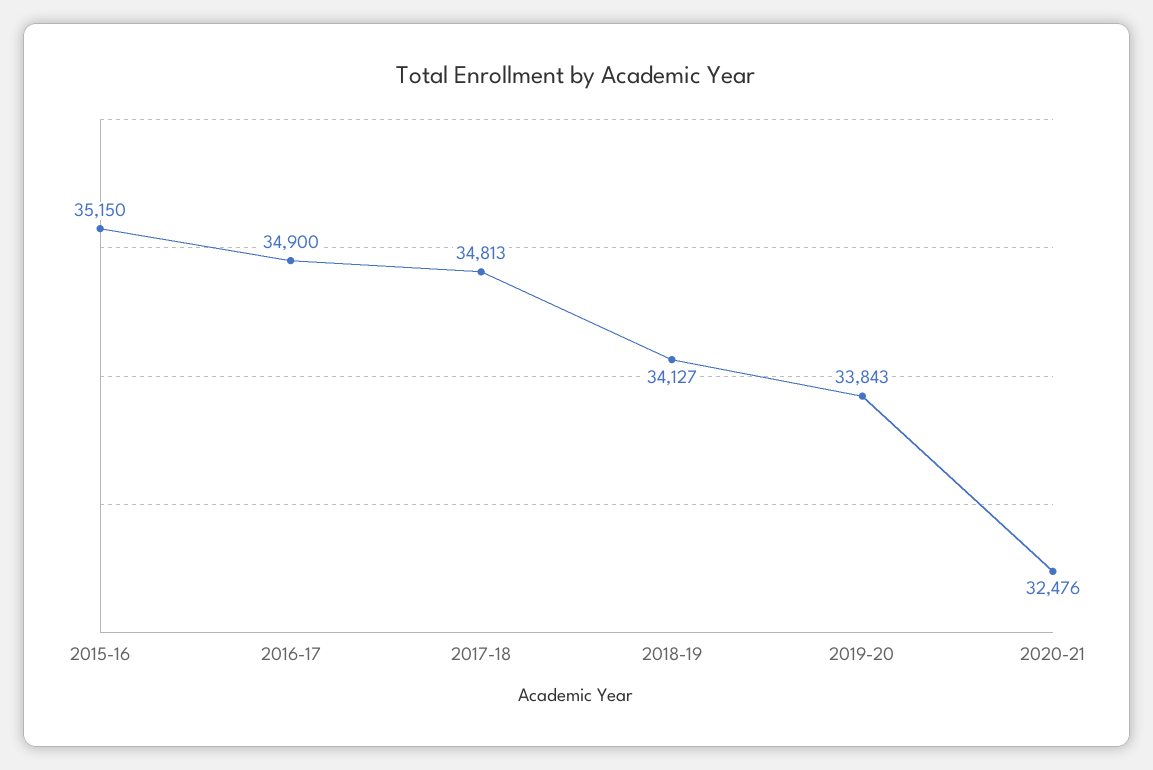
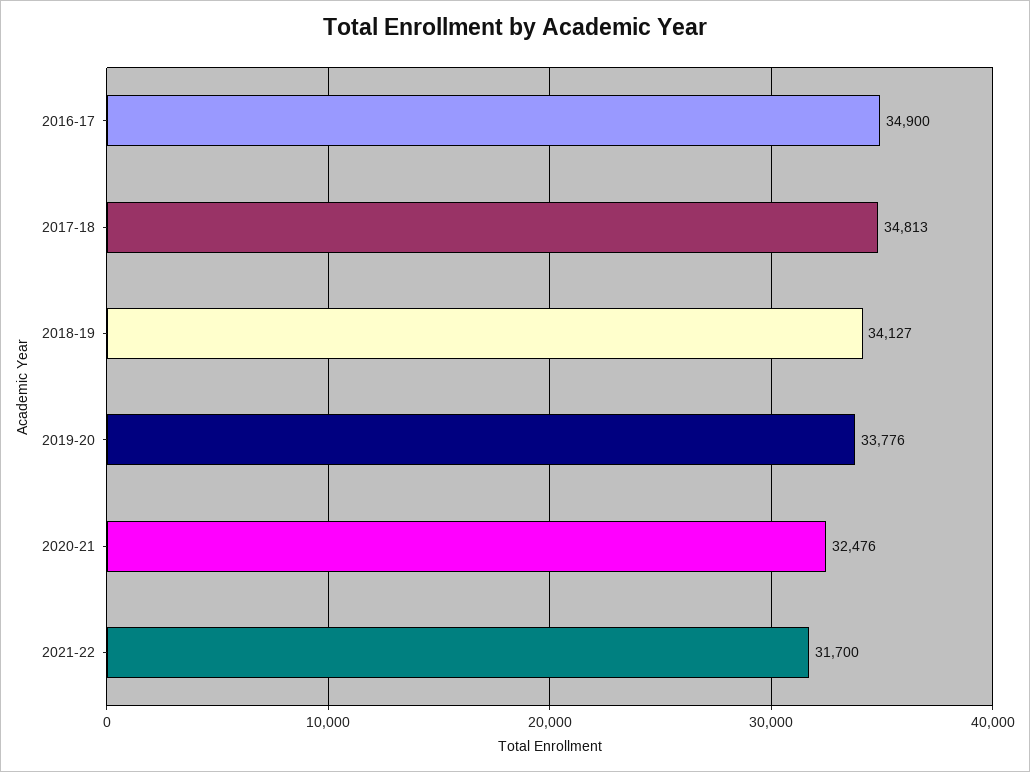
2015-16: 35150 -> none
2019-20: 33843 -> 33776
2021-22: none -> 31700

